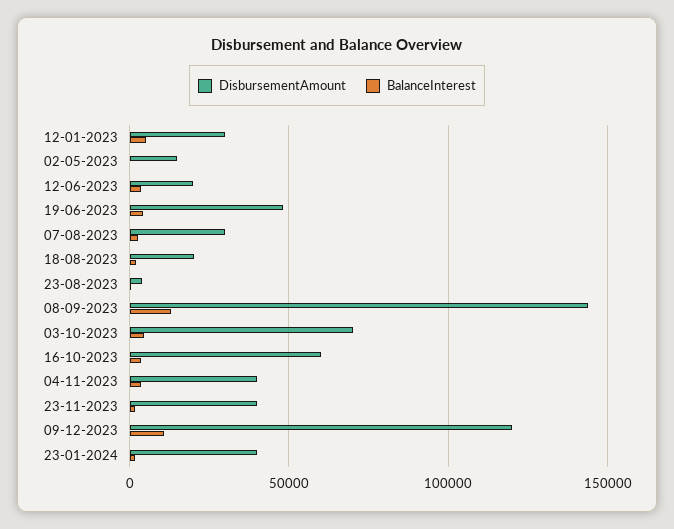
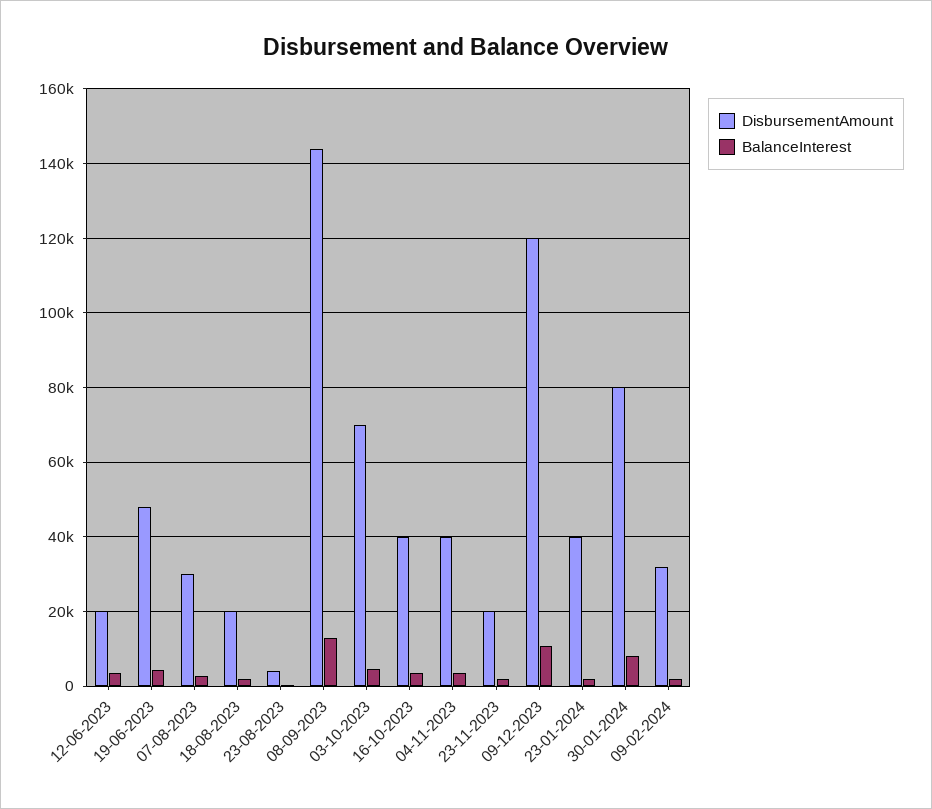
DisbursementAmount, 12-01-2023: 30000 -> none
BalanceInterest, 12-01-2023: 5000 -> none
DisbursementAmount, 02-05-2023: 15000 -> none
BalanceInterest, 02-05-2023: 0 -> none
DisbursementAmount, 16-10-2023: 60000 -> 40000
DisbursementAmount, 23-11-2023: 40000 -> 20000
DisbursementAmount, 30-01-2024: none -> 80000
BalanceInterest, 30-01-2024: none -> 8000
DisbursementAmount, 09-02-2024: none -> 32000
BalanceInterest, 09-02-2024: none -> 2000

